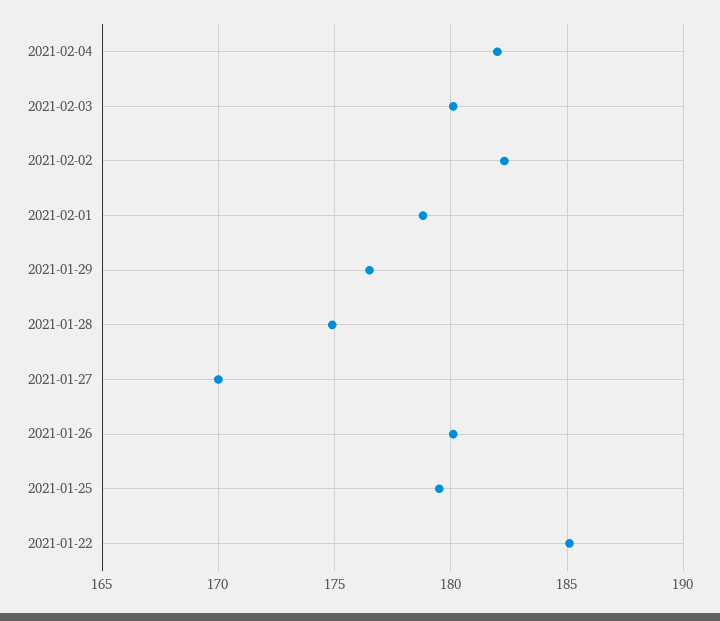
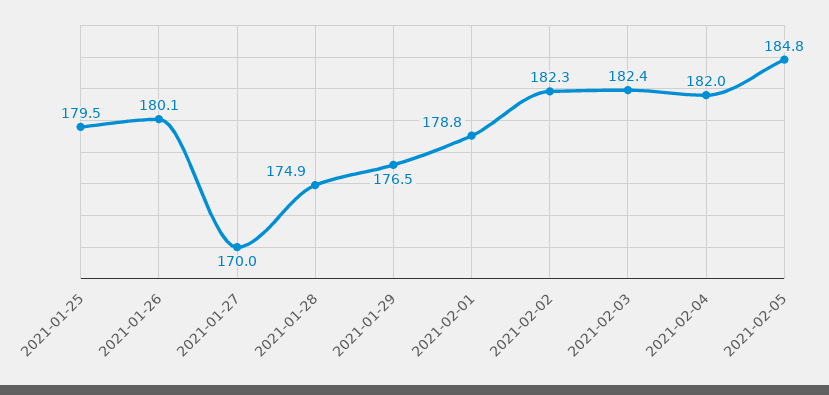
2021-02-03: 180 -> 182.4
2021-01-22: 185 -> none
2021-02-05: none -> 184.8

